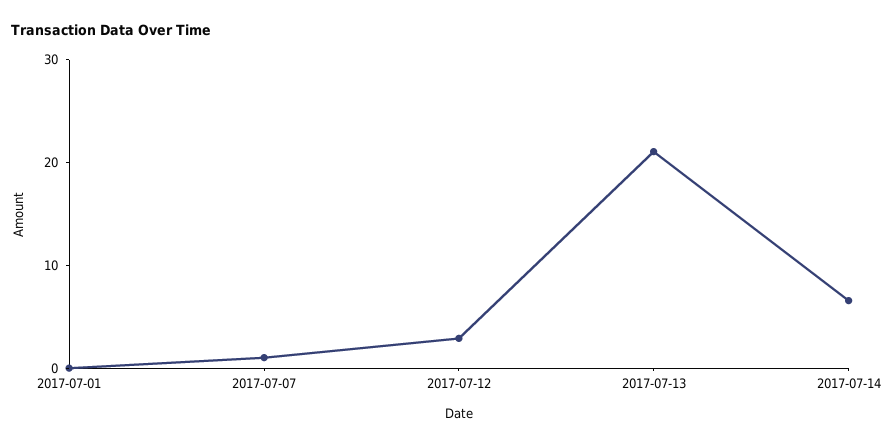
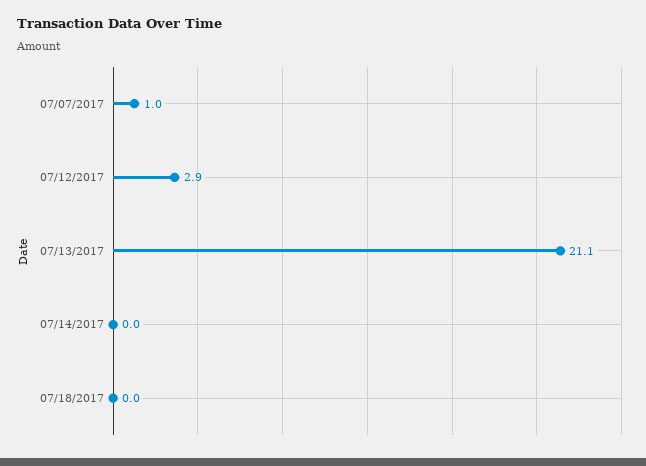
2017-07-01: 0 -> none
2017-07-14: 6 -> 0
07/18/2017: none -> 0

